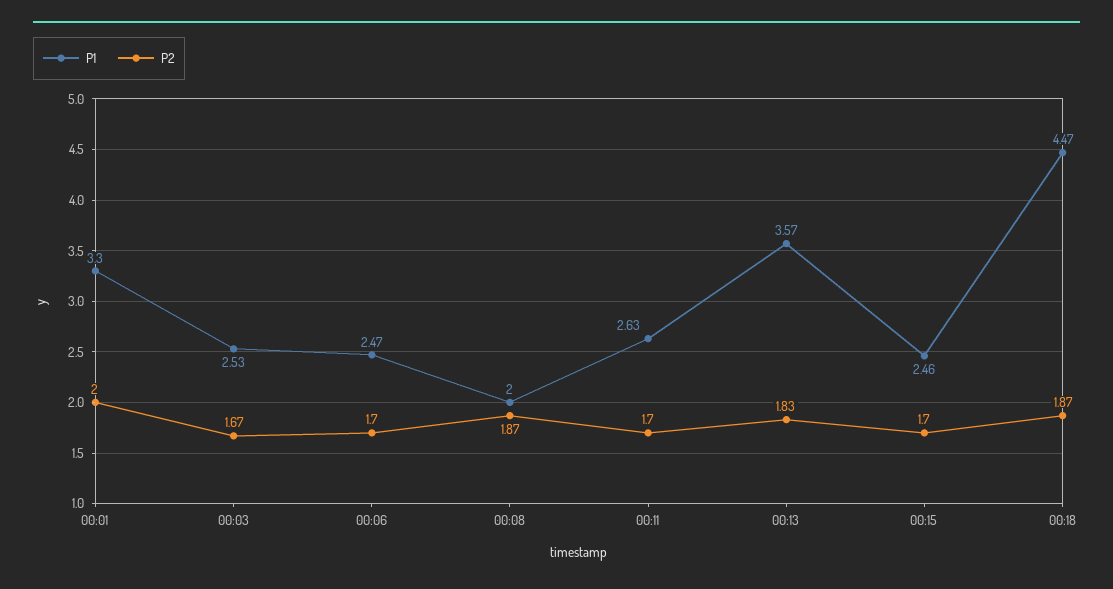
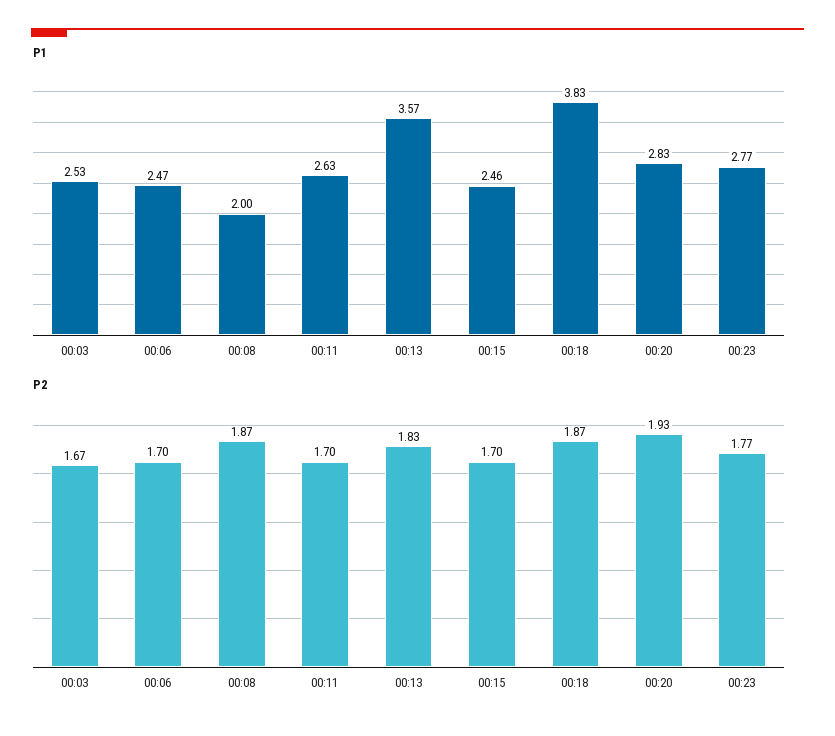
P1, 00:01: 3.3 -> none
P2, 00:01: 2 -> none
P1, 00:18: 4.47 -> 3.83
P1, 00:20: none -> 2.83
P1, 00:23: none -> 2.77
P2, 00:20: none -> 1.93
P2, 00:23: none -> 1.77

